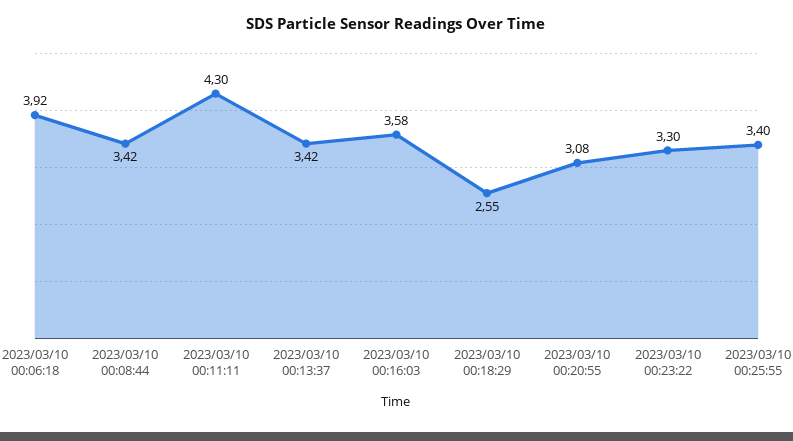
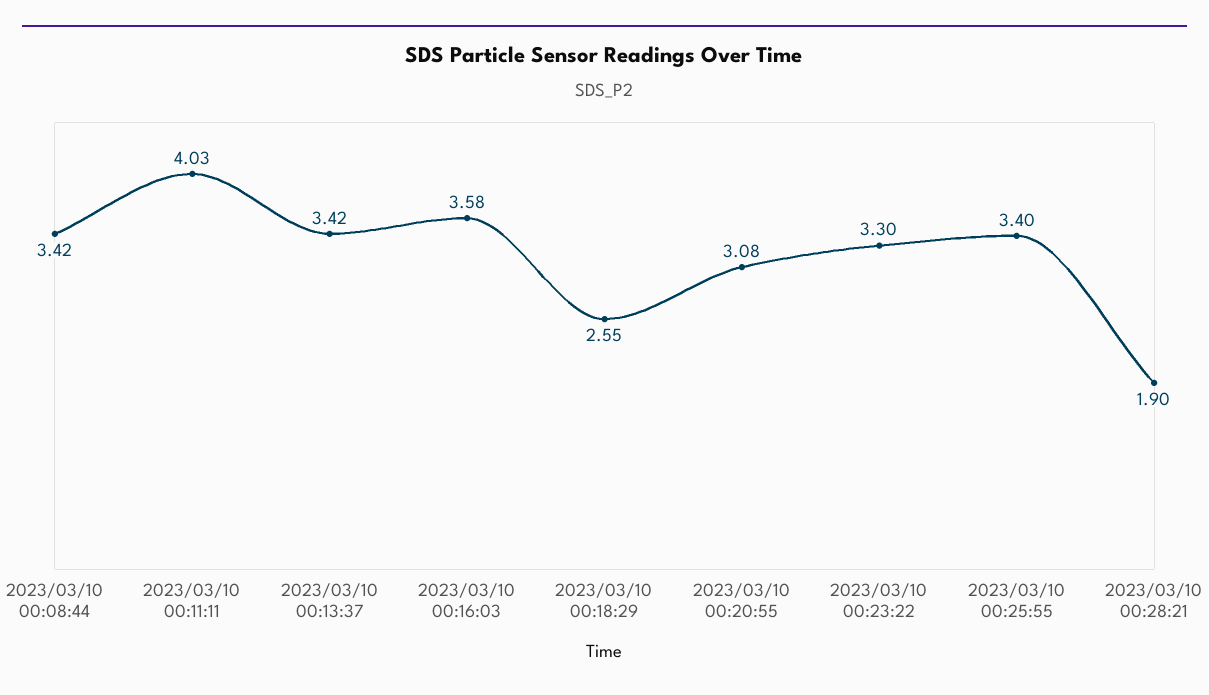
2023/03/10 00:06:18: 3.92 -> none
2023/03/10 00:11:11: 4.3 -> 4.03
2023/03/10 00:28:21: none -> 1.9

